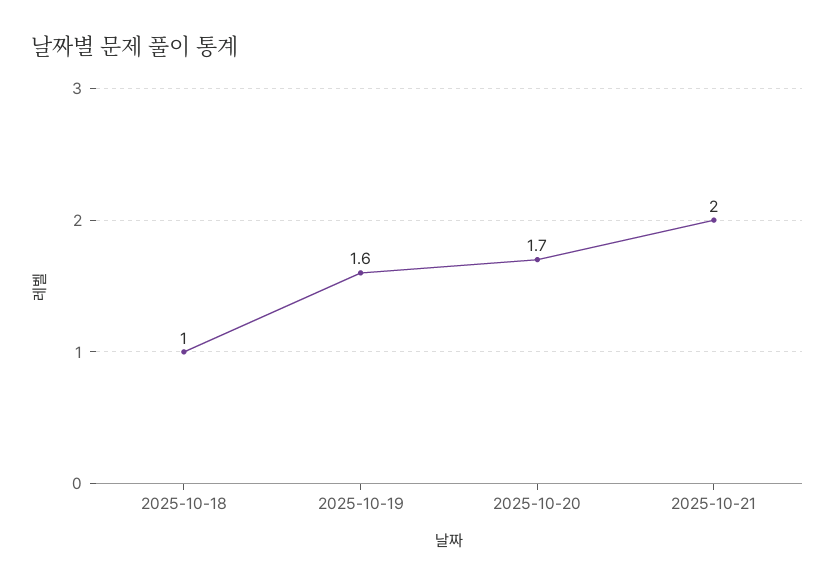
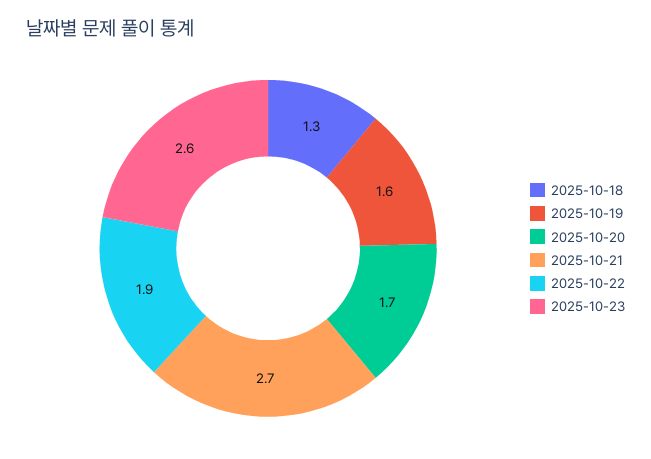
2025-10-18: 1 -> 1.3
2025-10-21: 2 -> 2.7
2025-10-22: none -> 1.9
2025-10-23: none -> 2.6

